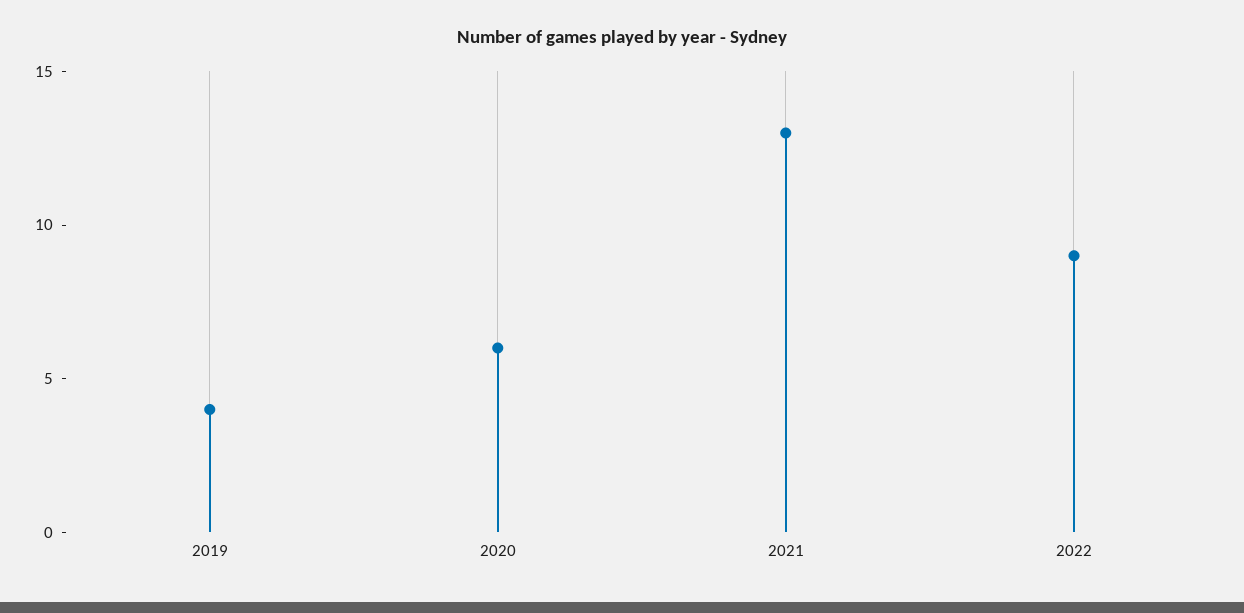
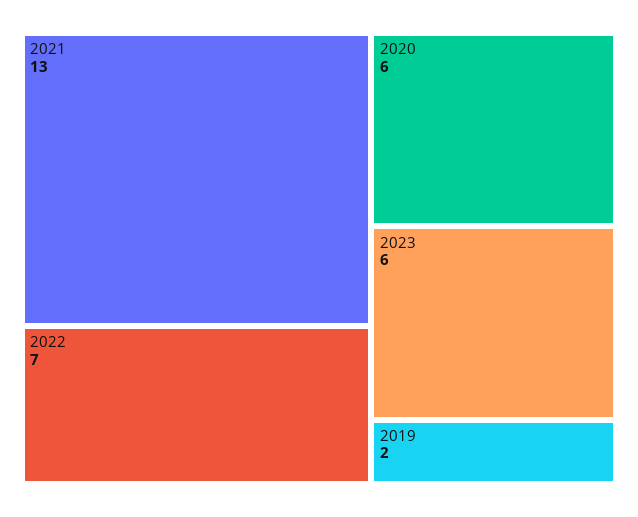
2019: 4 -> 2
2022: 9 -> 7
2023: none -> 6

